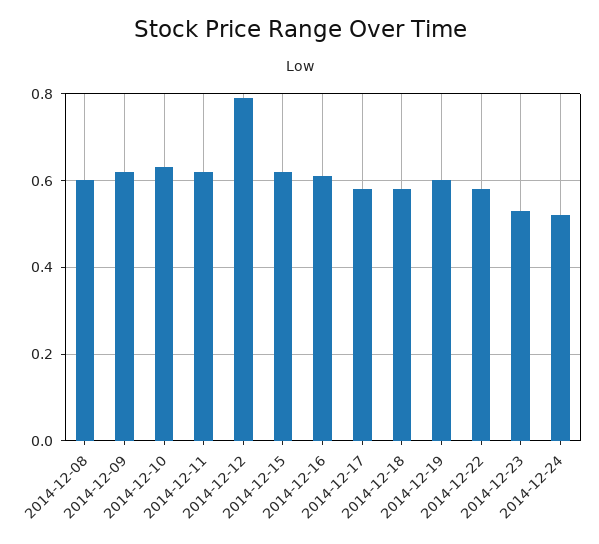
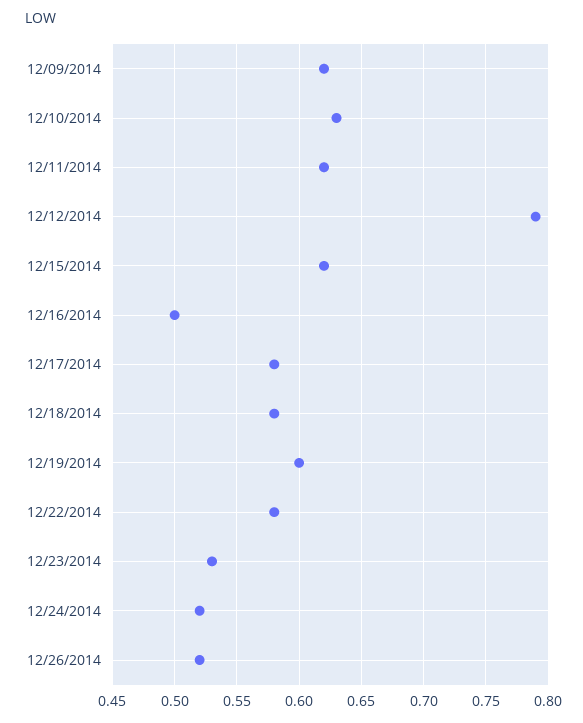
2014-12-08: 0.6 -> none
2014-12-16: 0.6 -> 0.5
12/26/2014: none -> 0.52

